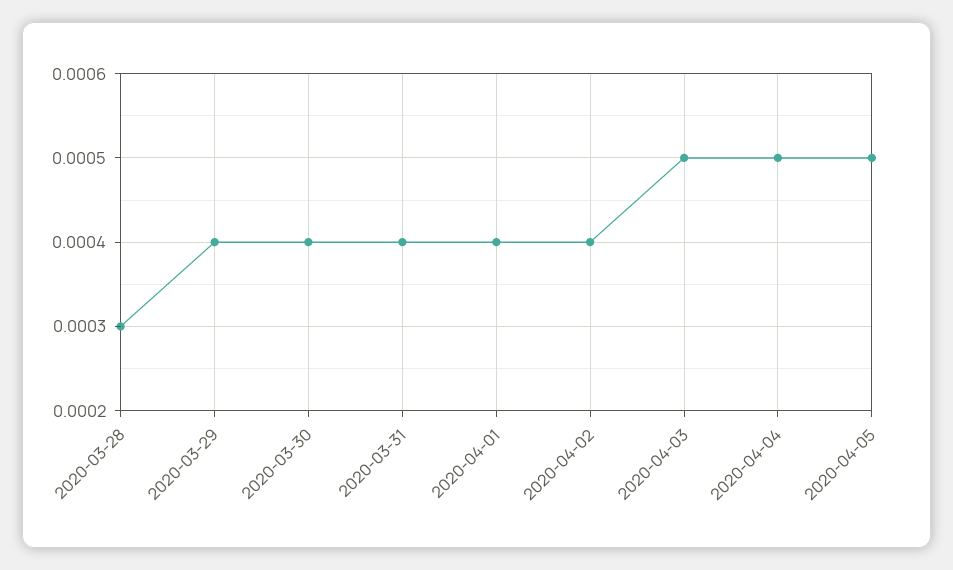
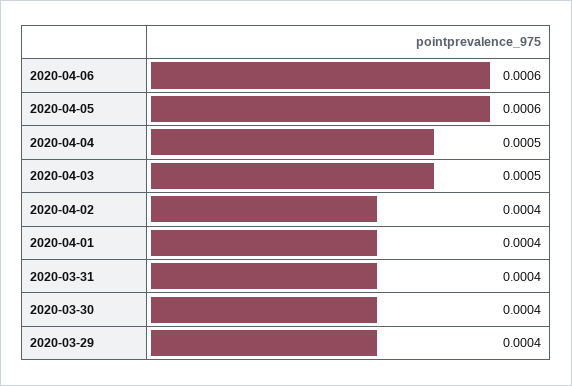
2020-03-28: 0.0003 -> none
2020-04-05: 0.0005 -> 0.0006
2020-04-06: none -> 0.0006

